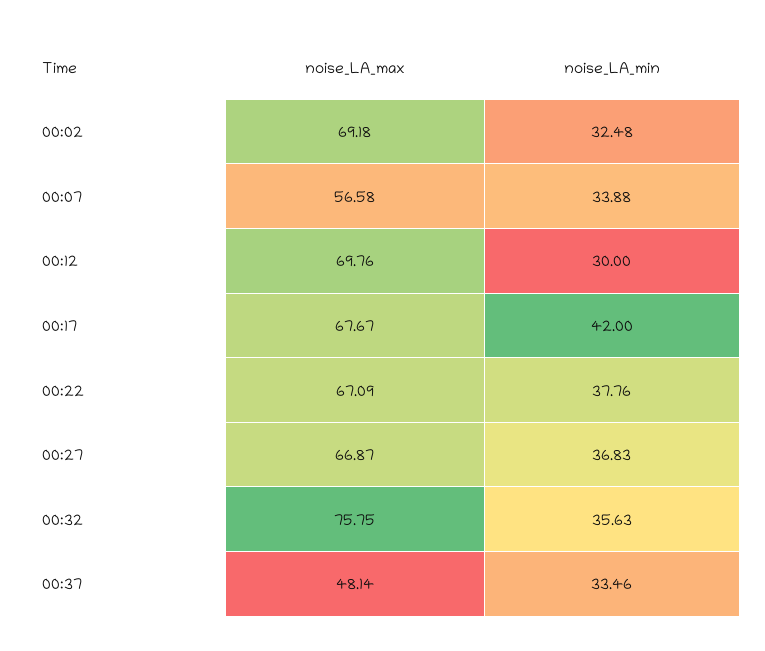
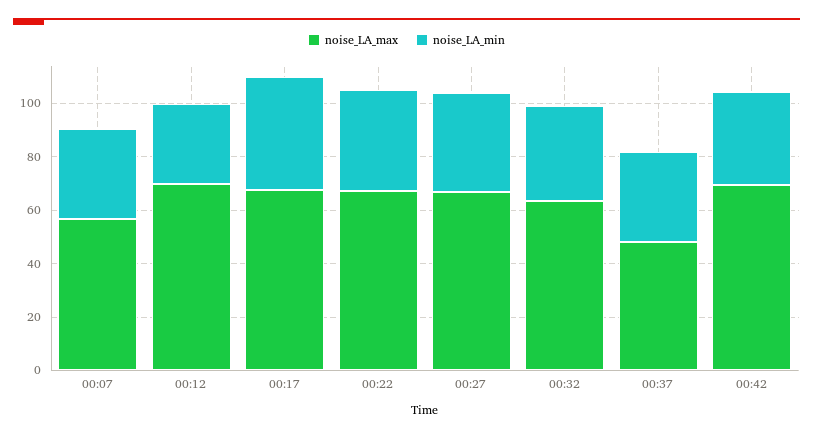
noise_LA_max, 00:02: 69.18 -> none
noise_LA_min, 00:02: 32.48 -> none
noise_LA_max, 00:32: 75.75 -> 65
noise_LA_max, 00:42: none -> 70
noise_LA_min, 00:42: none -> 35

